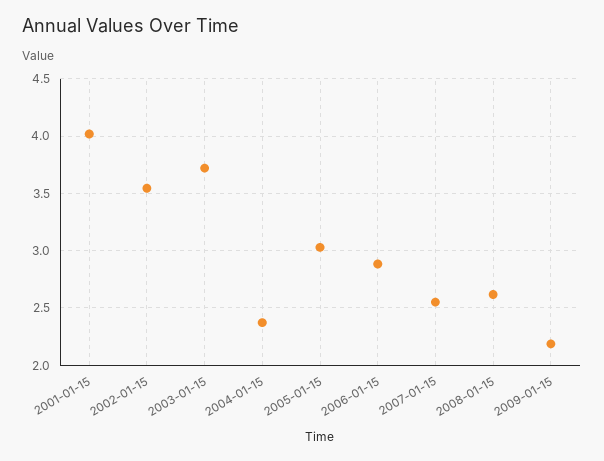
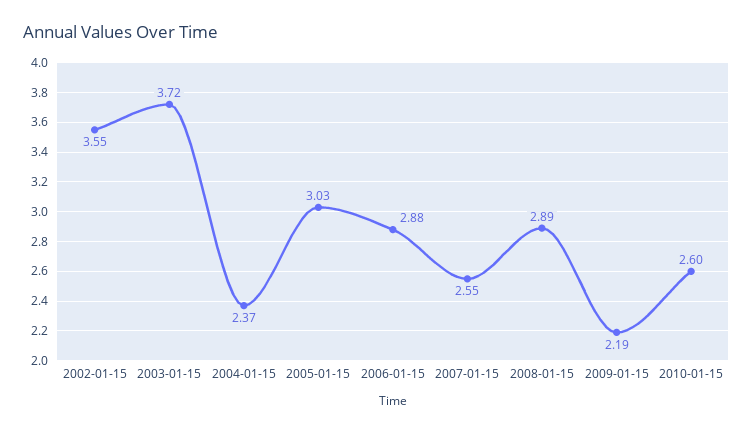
2001-01-15: 4 -> none
2008-01-15: 2.6 -> 2.89
2010-01-15: none -> 2.6

